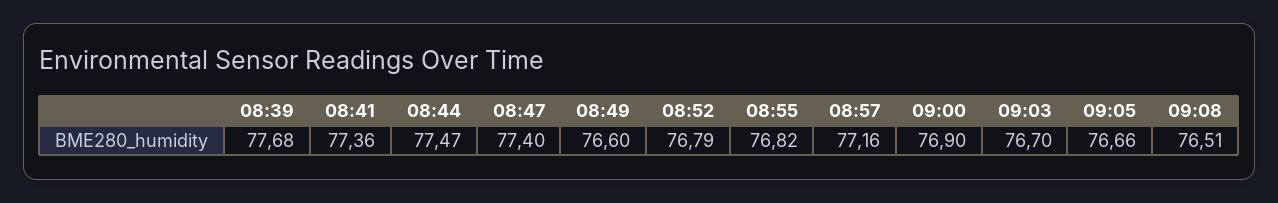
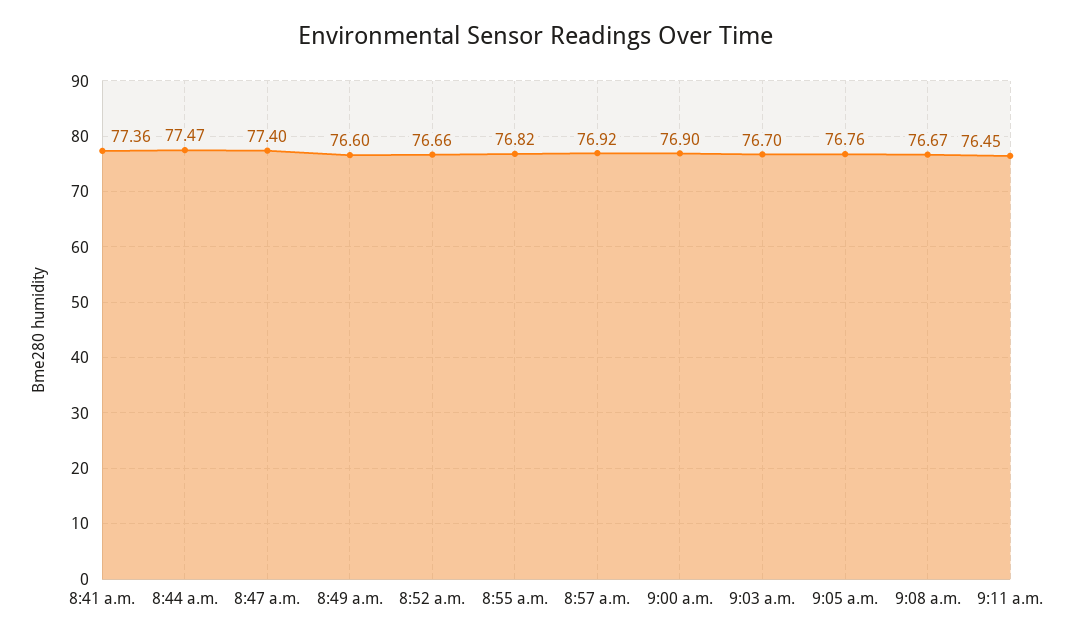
08:39: 77.68 -> none
08:52: 76.79 -> 76.66
08:57: 77.16 -> 76.92
09:05: 76.66 -> 76.76
09:08: 76.51 -> 76.67
9:11 a.m.: none -> 76.45

